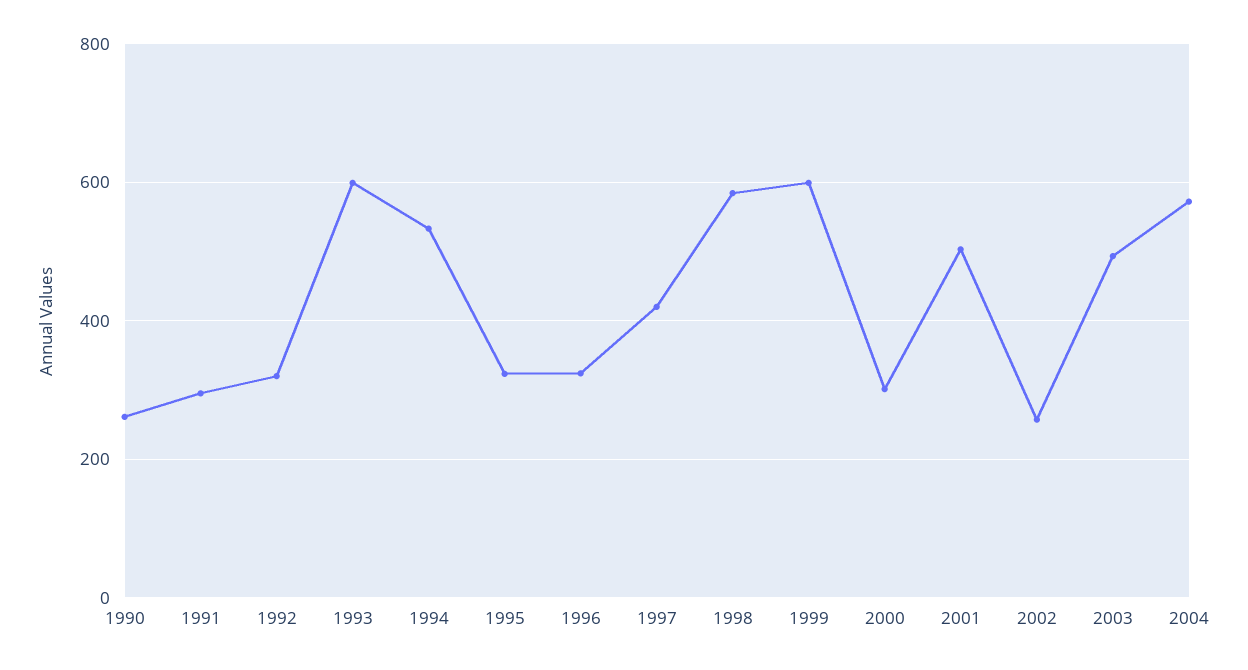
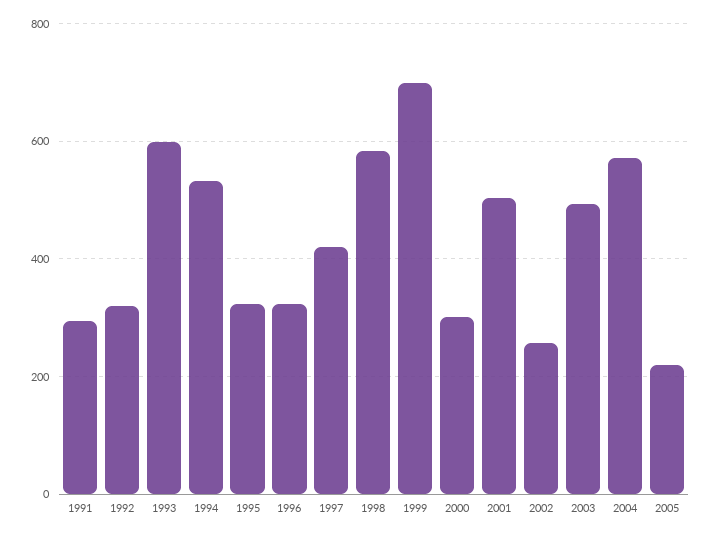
1990: 260 -> none
1999: 600 -> 700
2005: none -> 220

